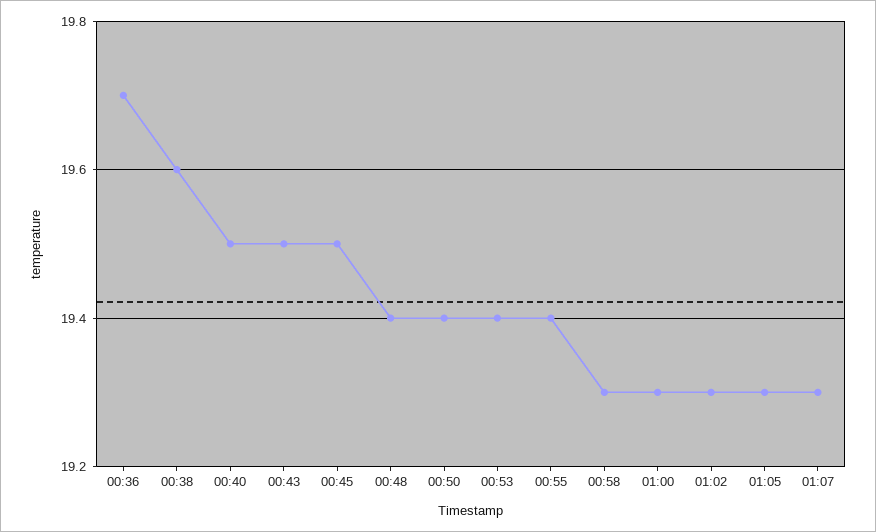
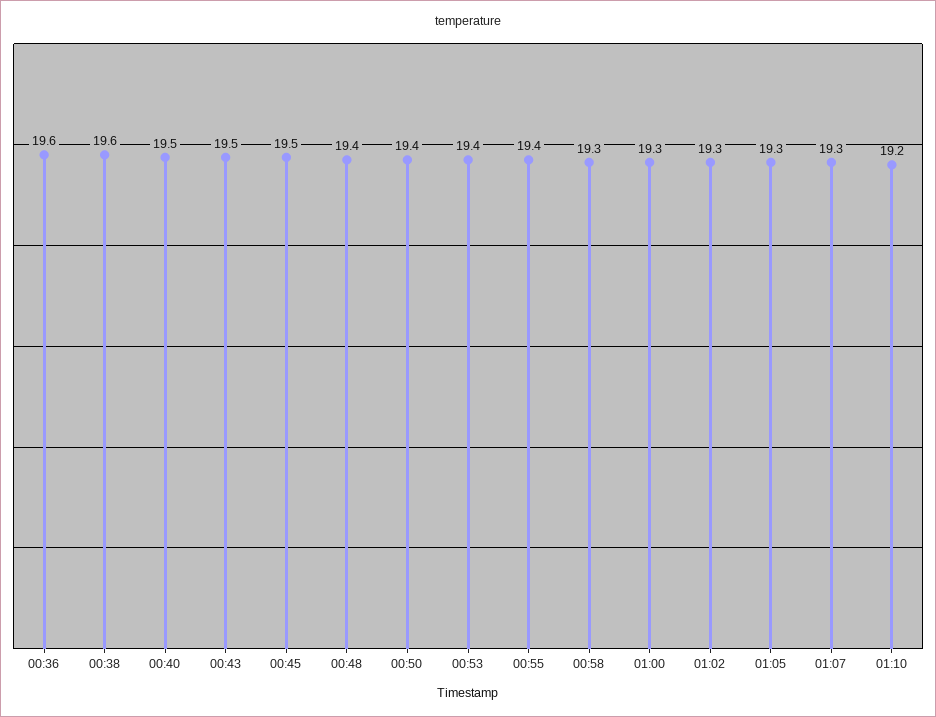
00:36: 19.7 -> 19.6
01:10: none -> 19.2

